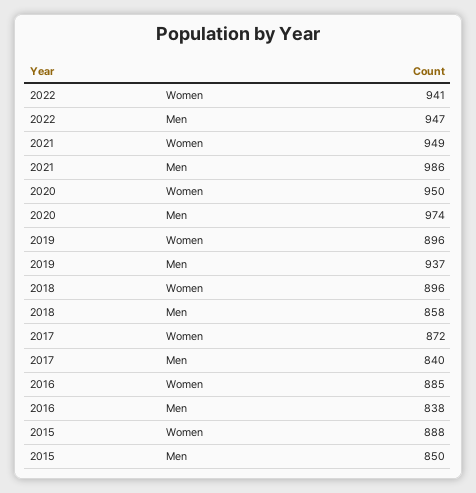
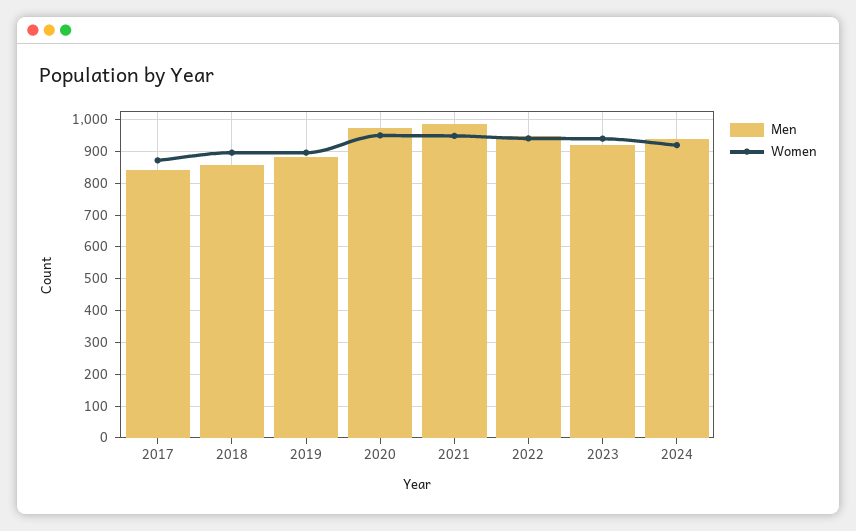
Men, 2019: 937 -> 880
Women, 2016: 885 -> none
Men, 2016: 838 -> none
Women, 2015: 888 -> none
Men, 2015: 850 -> none
Men, 2023: none -> 920
Women, 2023: none -> 940
Men, 2024: none -> 940
Women, 2024: none -> 920

